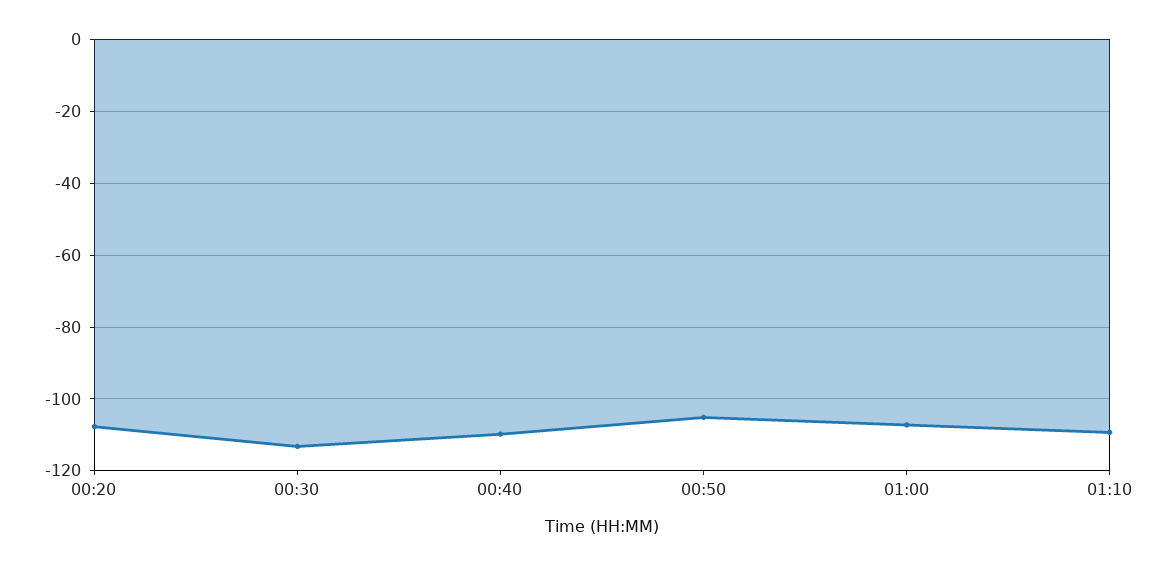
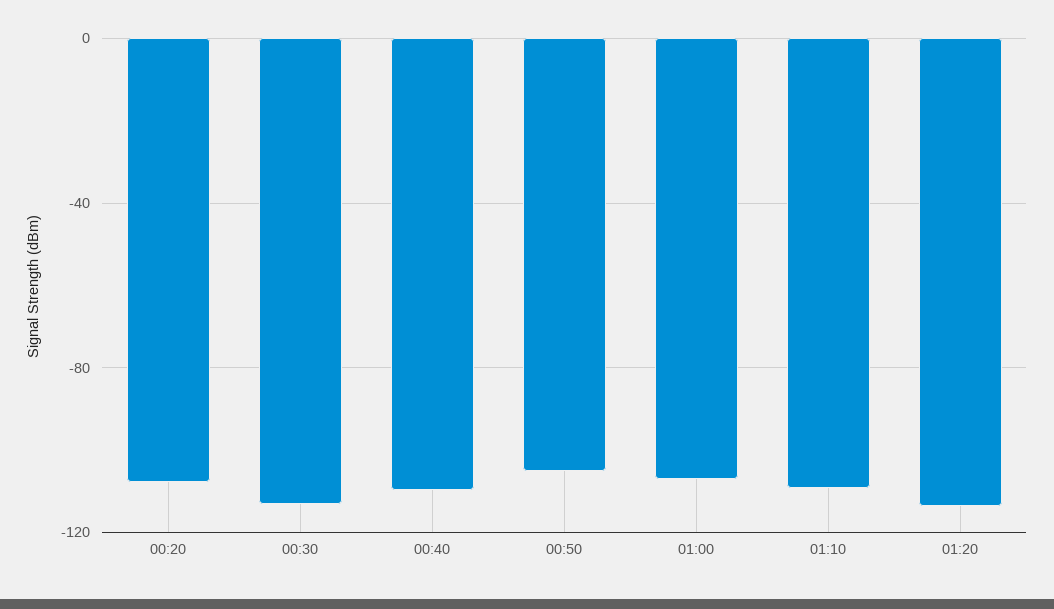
01:20: none -> -115

